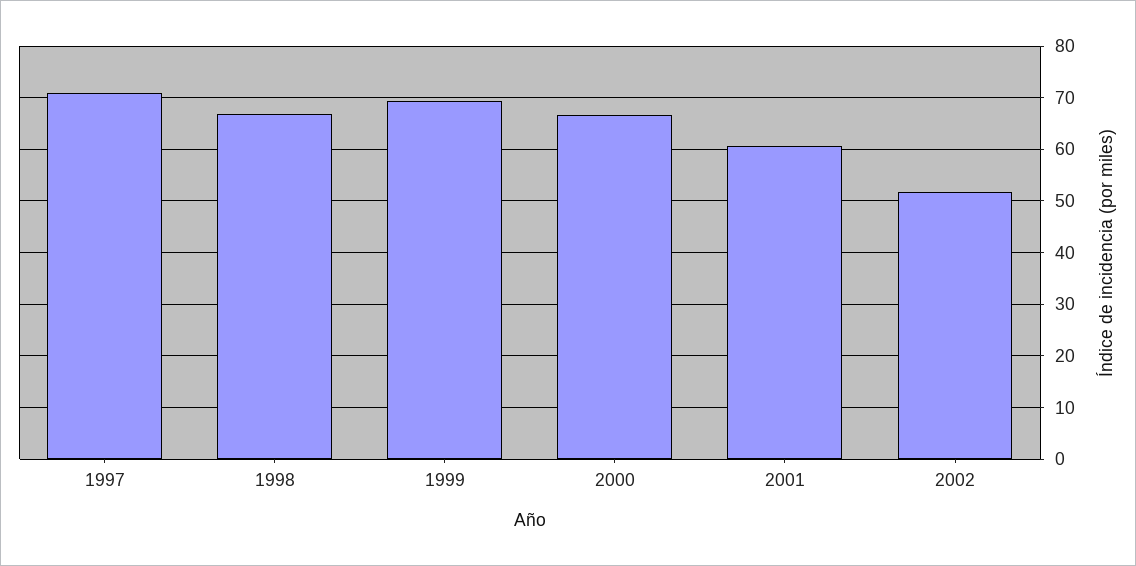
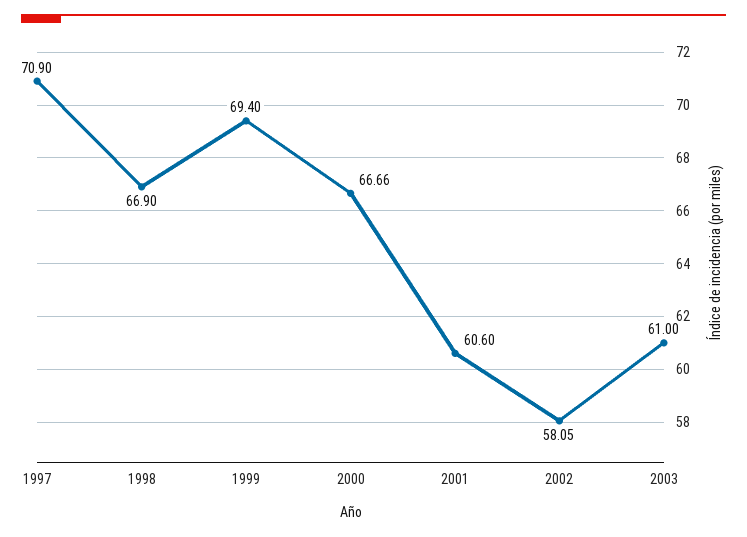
2002: 52 -> 58.05
2003: none -> 61

